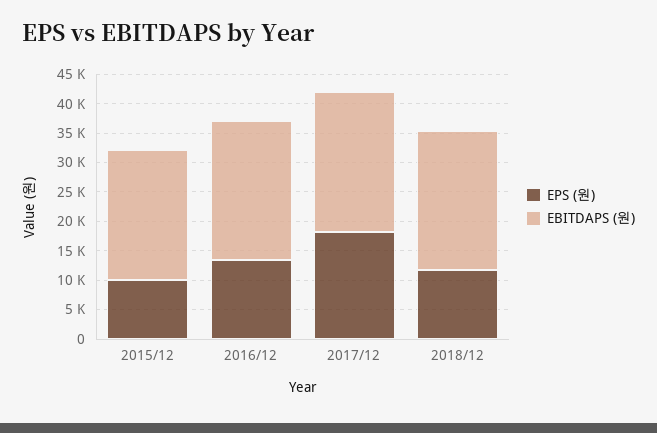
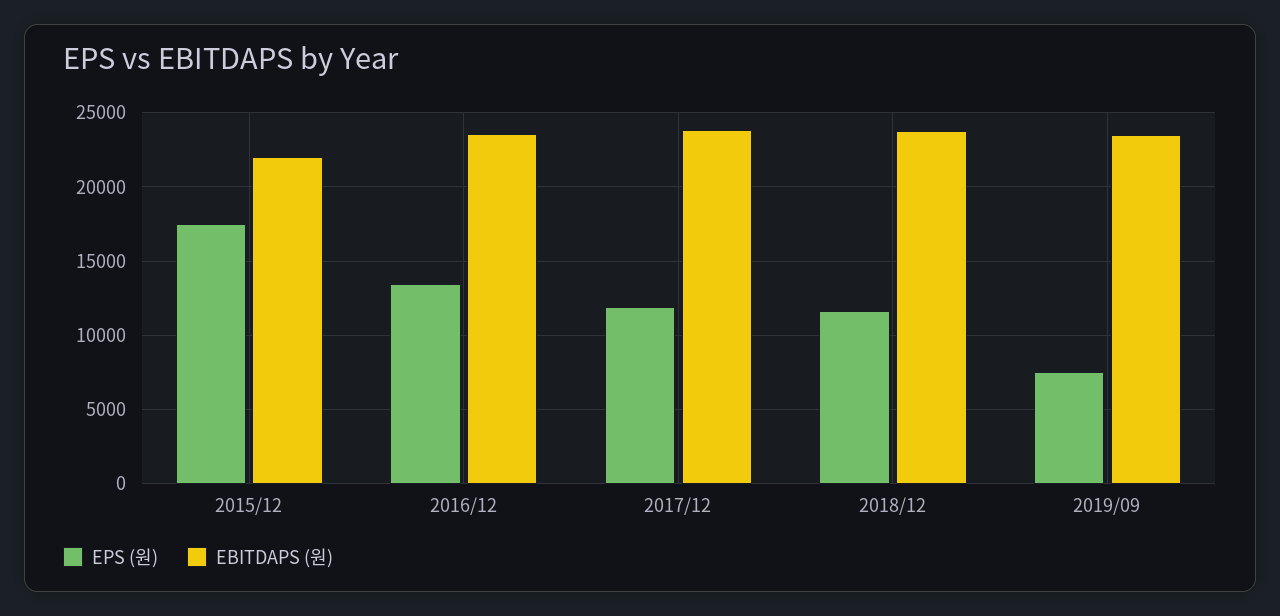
EPS (원), 2015/12: 10000 -> 17500
EPS (원), 2017/12: 17500 -> 12000
EPS (원), 2019/09: none -> 7500
EBITDAPS (원), 2019/09: none -> 23500

